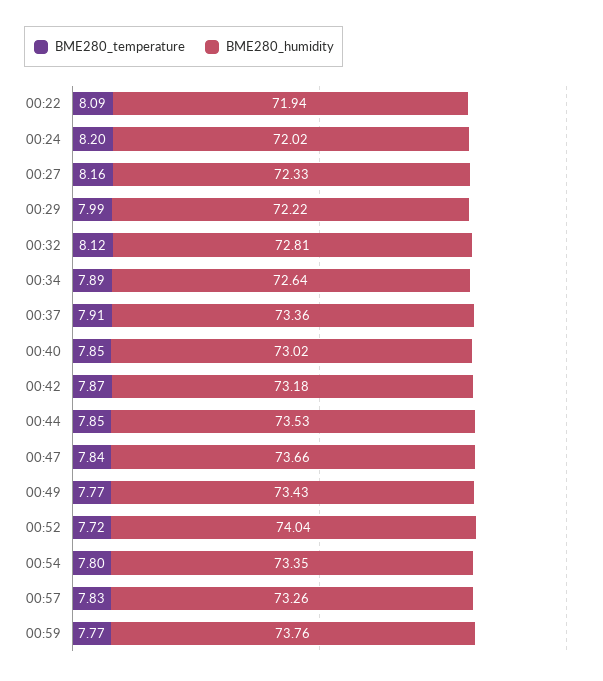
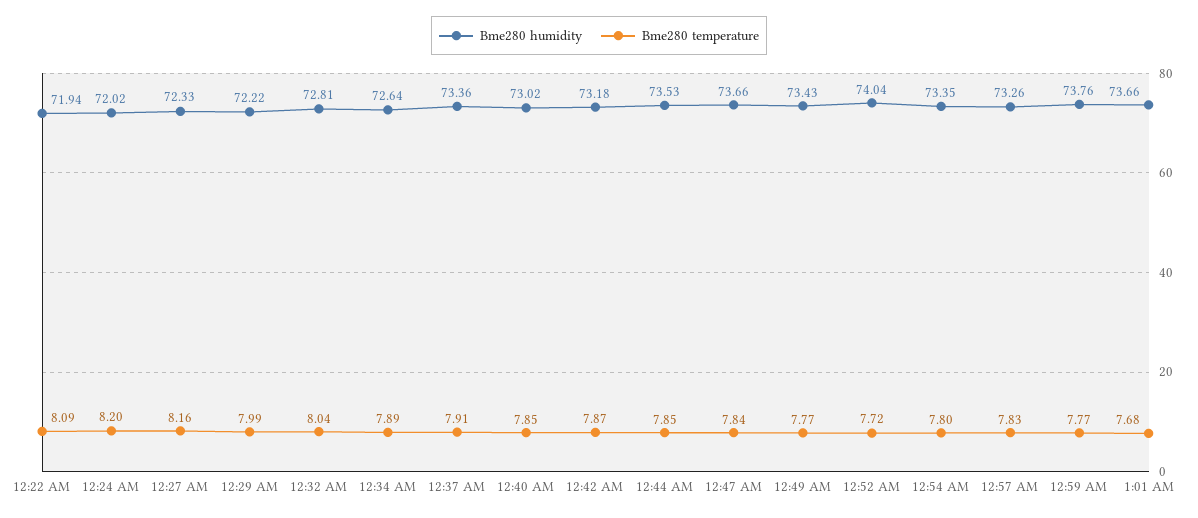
BME280_temperature, 00:32: 8.12 -> 8.04
BME280_humidity, 1:01 AM: none -> 73.66
BME280_temperature, 1:01 AM: none -> 7.68

